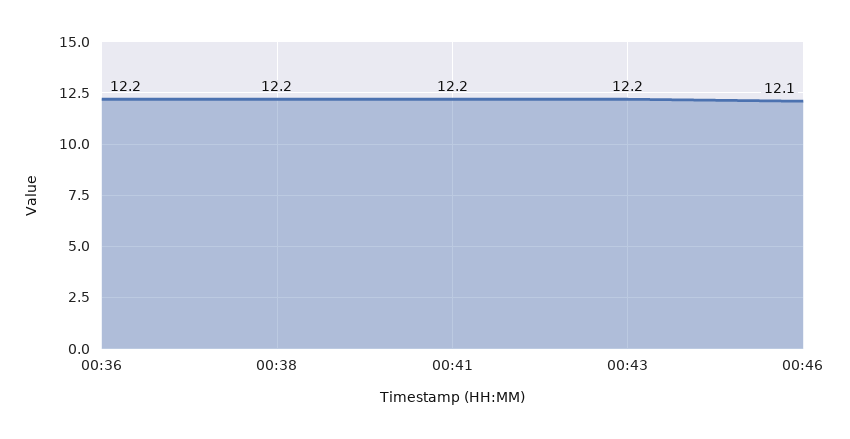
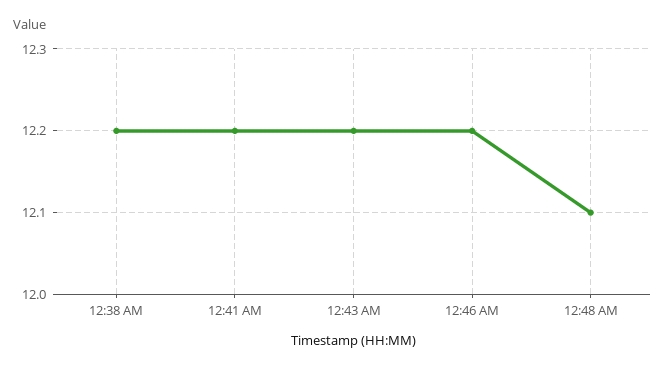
00:36: 12.2 -> none
00:46: 12.1 -> 12.2
12:48 AM: none -> 12.1

